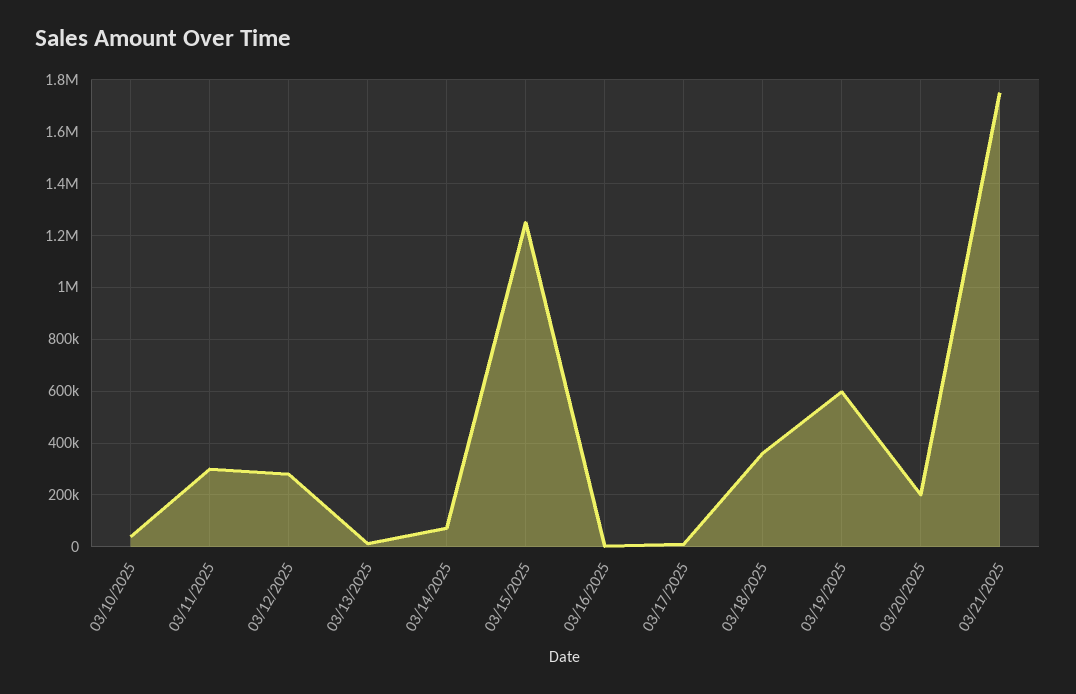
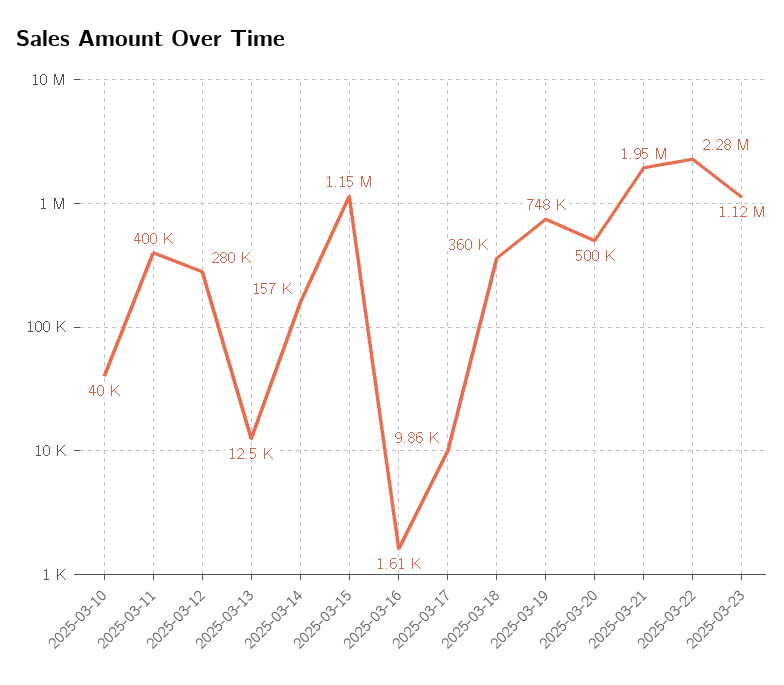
03/11/2025: 300000 -> 400000
03/14/2025: 75000 -> 157000
03/15/2025: 1250000 -> 1150000
03/19/2025: 600000 -> 748000
03/20/2025: 200000 -> 500000
03/21/2025: 1750000 -> 1950000
2025-03-22: none -> 2280000
2025-03-23: none -> 1120000

